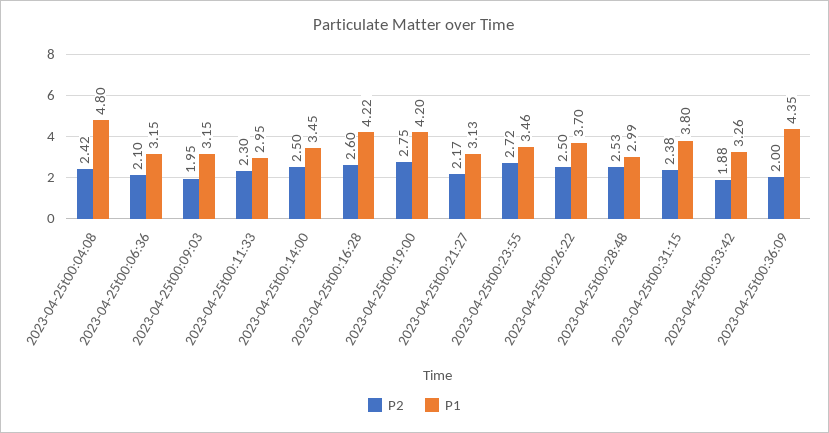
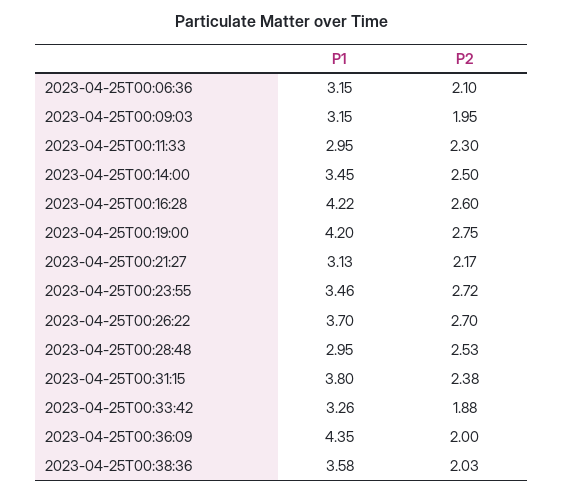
P2, 2023-04-25t00:04:08: 2.42 -> none
P1, 2023-04-25t00:04:08: 4.8 -> none
P2, 2023-04-25t00:26:22: 2.5 -> 2.7
P1, 2023-04-25t00:28:48: 2.99 -> 2.95
P1, 2023-04-25T00:38:36: none -> 3.58
P2, 2023-04-25T00:38:36: none -> 2.03

